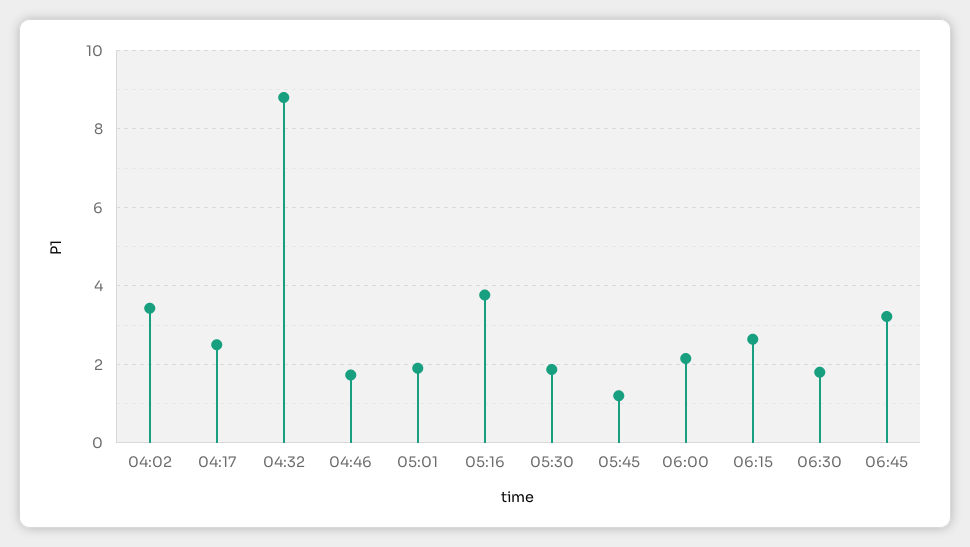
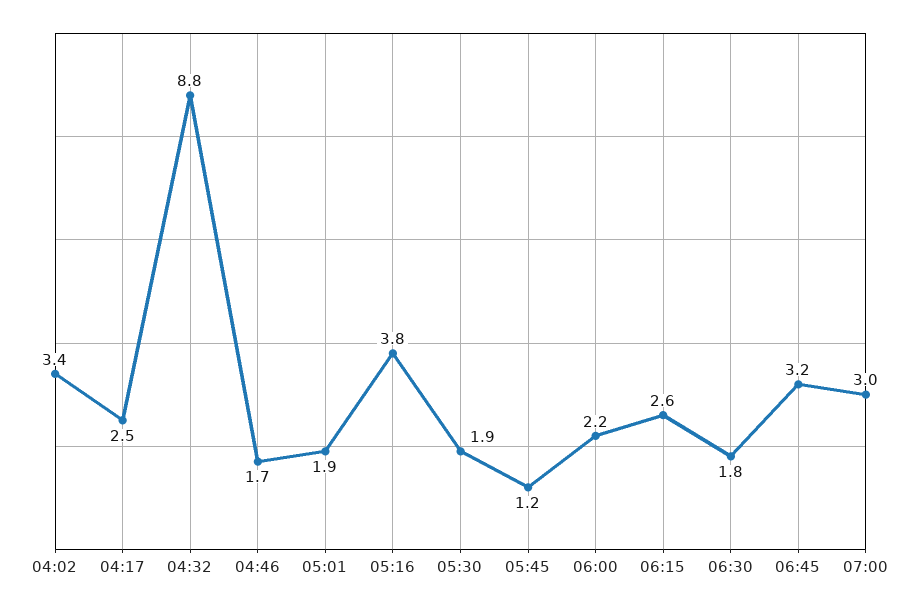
07:00: none -> 3

